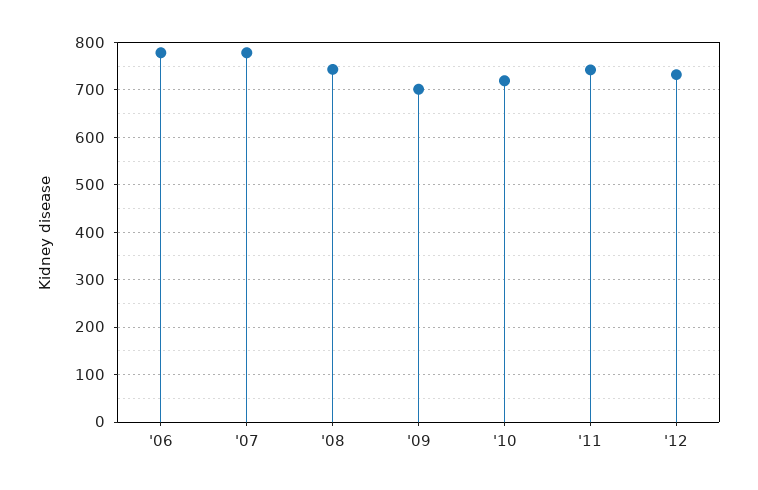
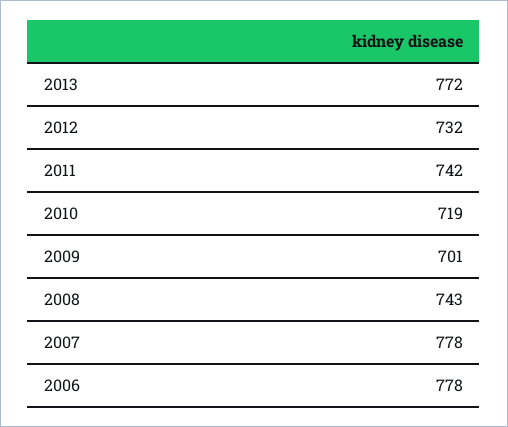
2013: none -> 772

